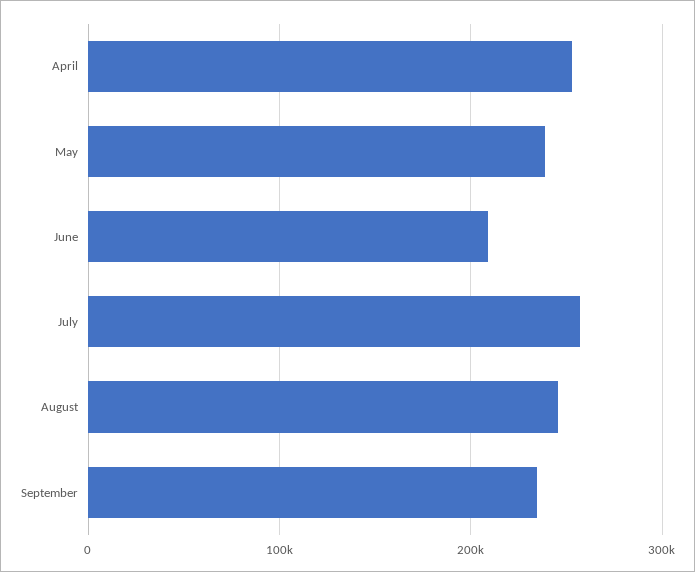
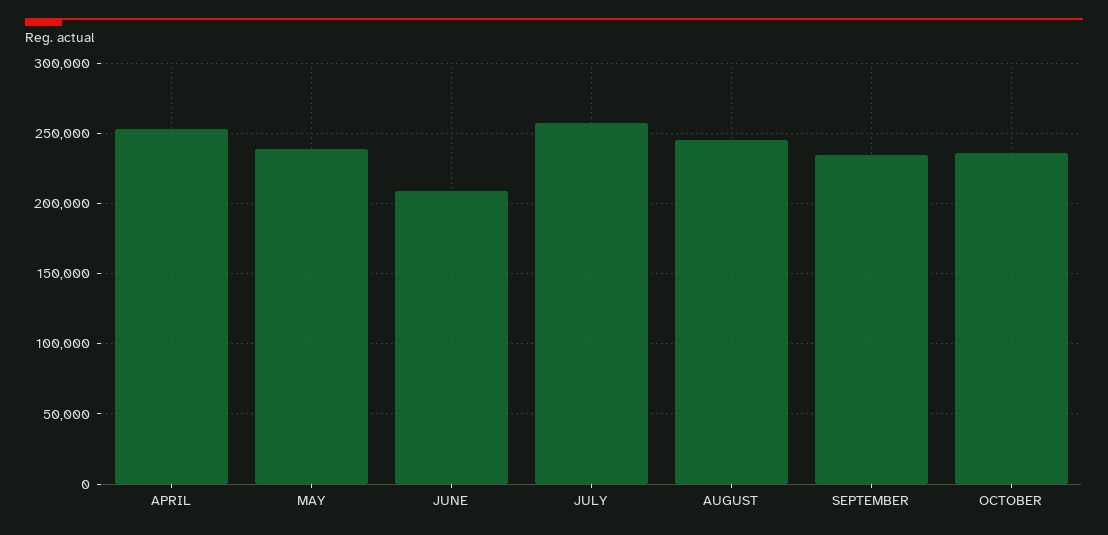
OCTOBER: none -> 235000

